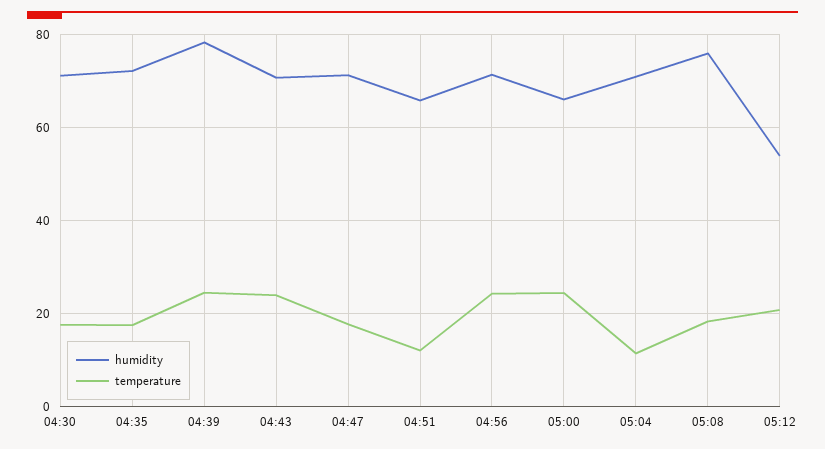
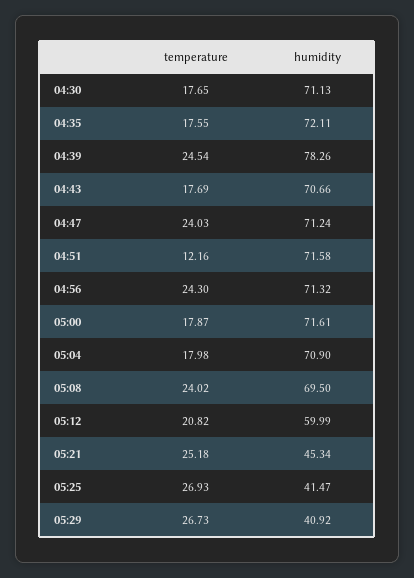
temperature, 04:43: 24 -> 17.69
temperature, 04:47: 18 -> 24.03
humidity, 04:51: 66 -> 71.58
humidity, 05:00: 66 -> 71.61
temperature, 05:00: 24 -> 17.87
temperature, 05:04: 12 -> 17.98
humidity, 05:08: 76 -> 69.5
temperature, 05:08: 18 -> 24.02
humidity, 05:12: 54 -> 59.99
temperature, 05:21: none -> 25.18
humidity, 05:21: none -> 45.34
temperature, 05:25: none -> 26.93
humidity, 05:25: none -> 41.47
temperature, 05:29: none -> 26.73
humidity, 05:29: none -> 40.92

